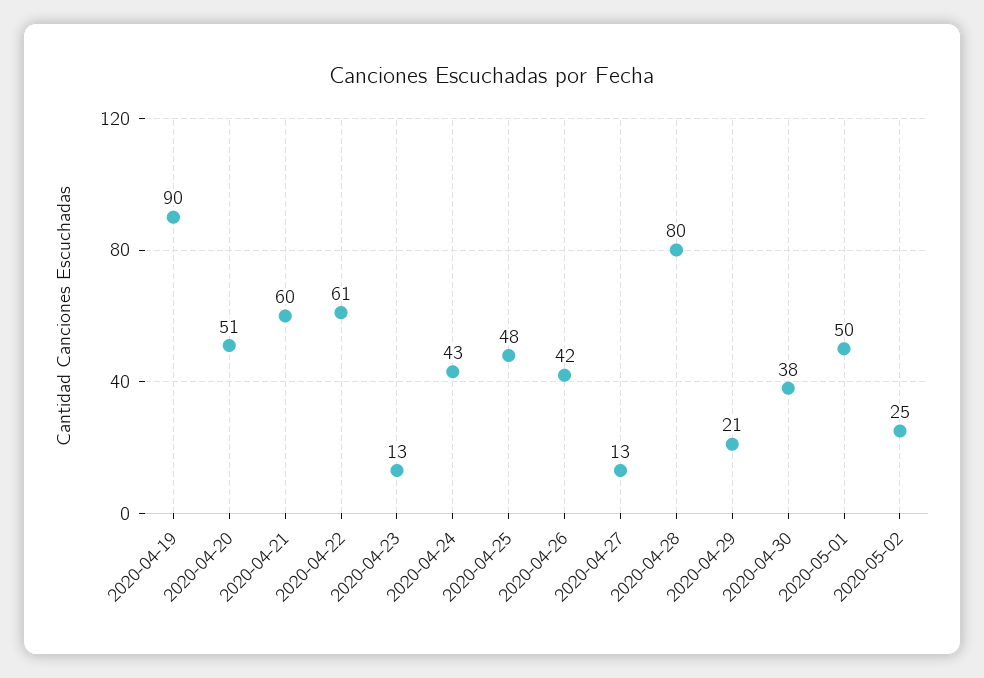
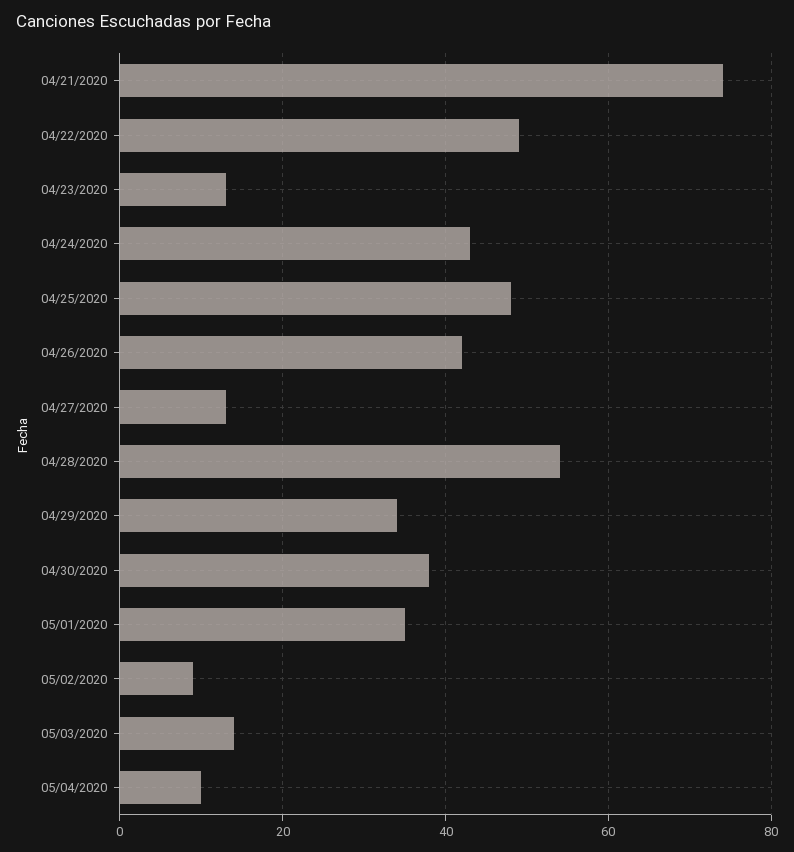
2020-04-19: 90 -> none
2020-04-20: 51 -> none
2020-04-21: 60 -> 75
2020-04-22: 61 -> 50
2020-04-28: 80 -> 55
2020-04-29: 21 -> 35
2020-05-01: 50 -> 35
2020-05-02: 25 -> 10
05/03/2020: none -> 15
05/04/2020: none -> 10

